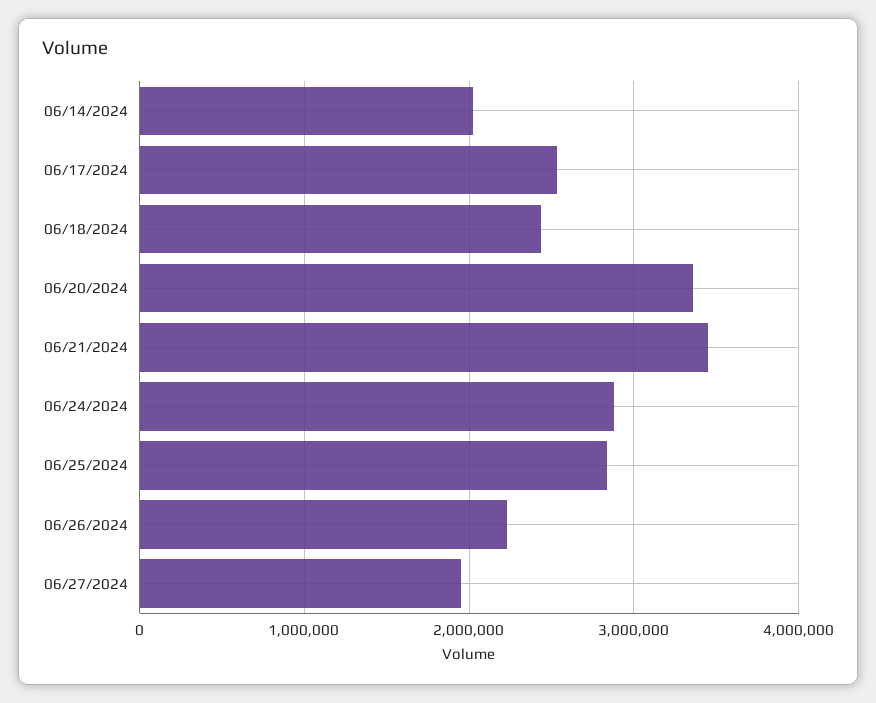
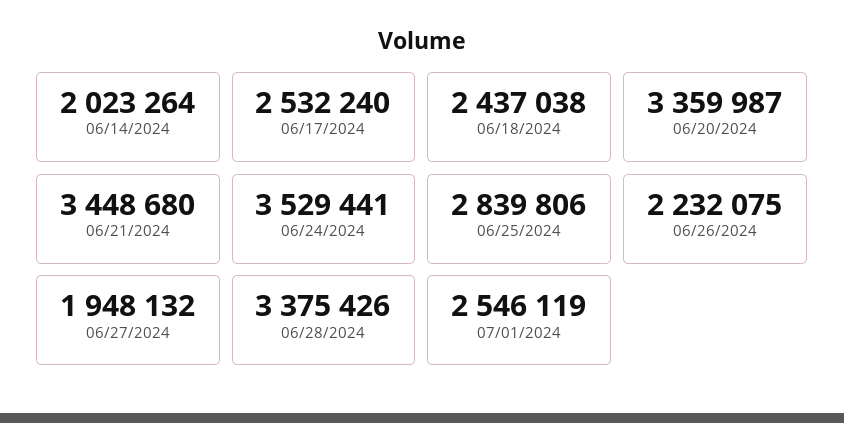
06/24/2024: 2900000 -> 3529441
06/28/2024: none -> 3375426
07/01/2024: none -> 2546119

